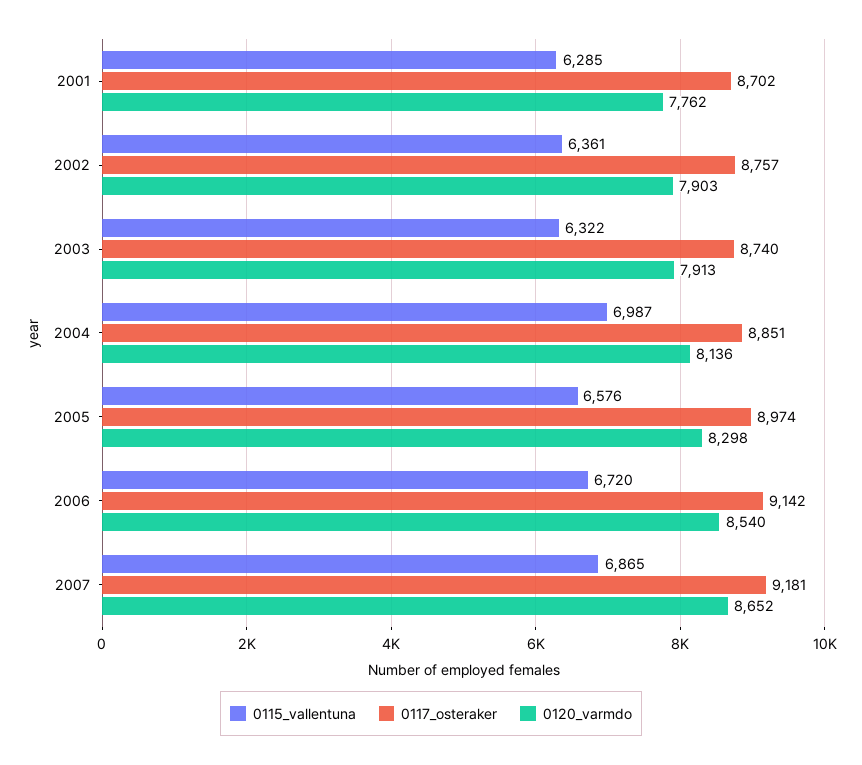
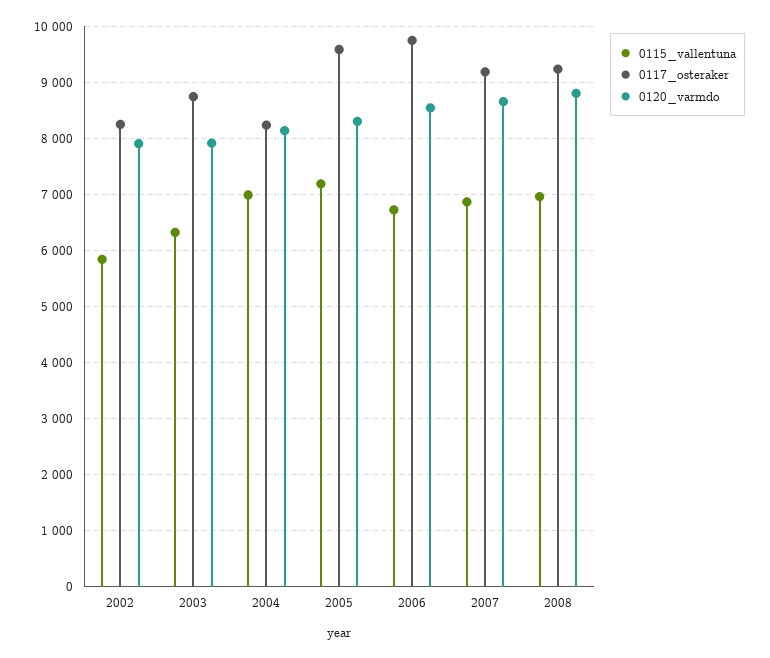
0115_vallentuna, 2001: 6285 -> none
0117_osteraker, 2001: 8702 -> none
0120_varmdo, 2001: 7762 -> none
0115_vallentuna, 2002: 6361 -> 5800
0117_osteraker, 2002: 8757 -> 8200
0117_osteraker, 2004: 8851 -> 8200
0115_vallentuna, 2005: 6576 -> 7200
0117_osteraker, 2005: 8974 -> 9600
0117_osteraker, 2006: 9142 -> 9800
0115_vallentuna, 2008: none -> 7000
0117_osteraker, 2008: none -> 9200
0120_varmdo, 2008: none -> 8800

